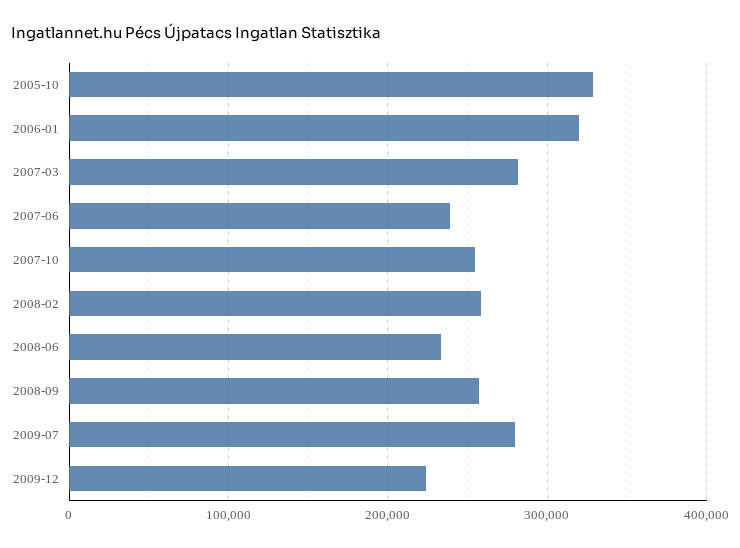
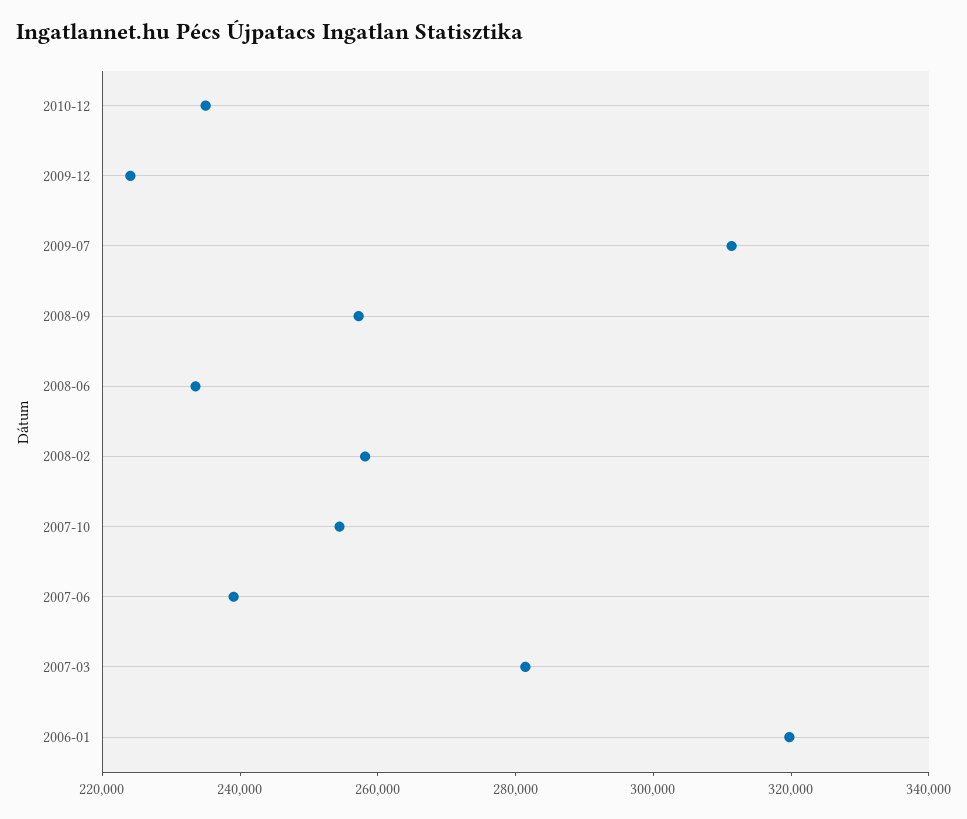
2005-10: 330000 -> none
2009-07: 280000 -> 310000
2010-12: none -> 235000

